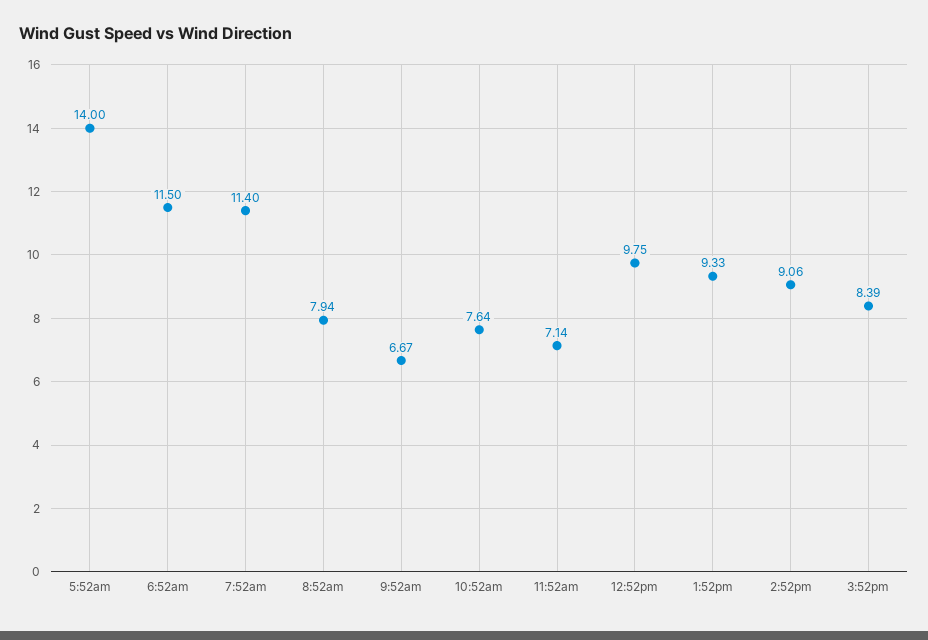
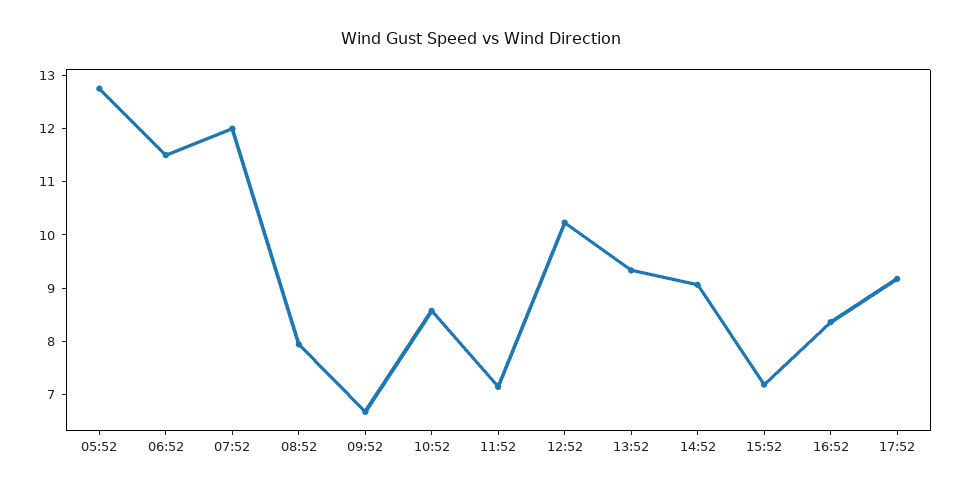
5:52am: 14 -> 12.8
7:52am: 11.4 -> 12
10:52am: 7.64 -> 8.6
12:52pm: 9.75 -> 10.2
3:52pm: 8.39 -> 7.2
16:52: none -> 8.4
17:52: none -> 9.2

